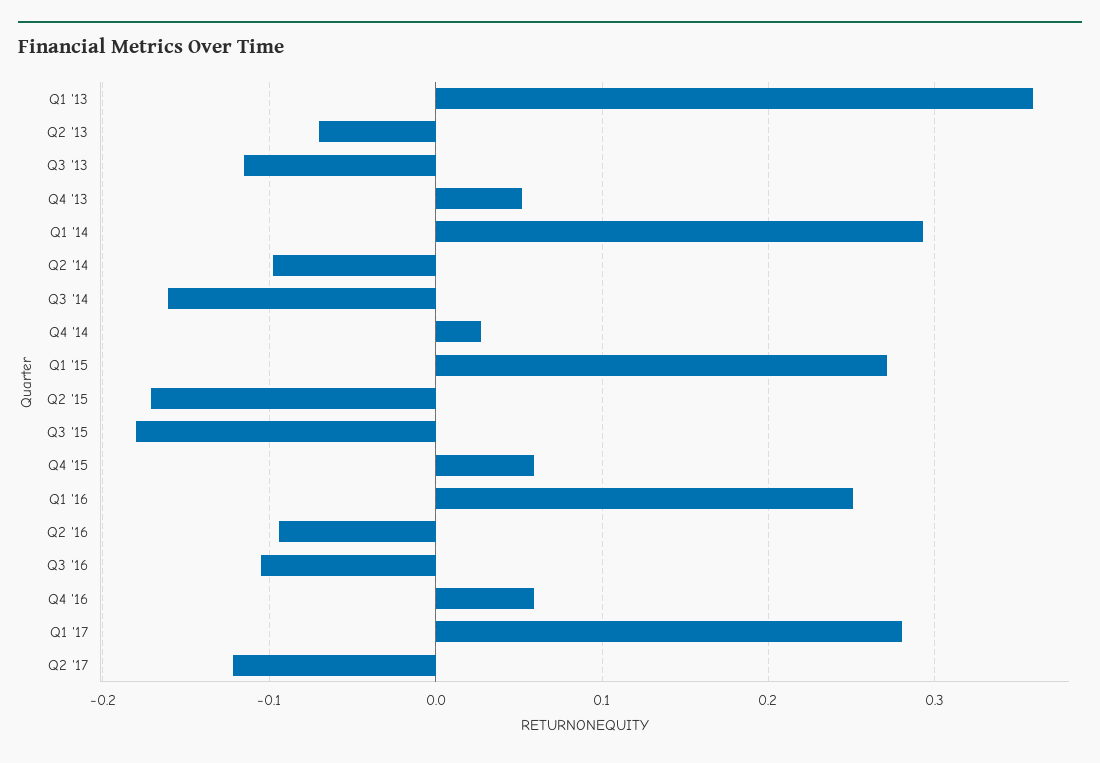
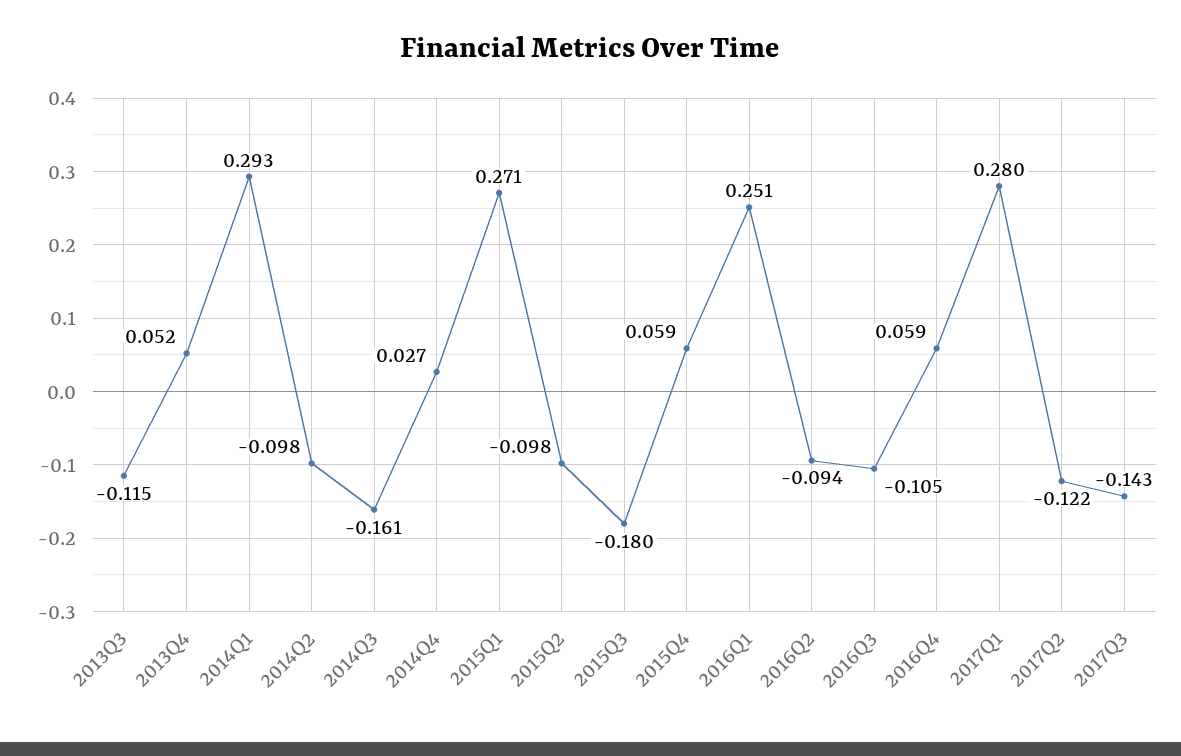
Q1 '13: 0.36 -> none
Q2 '13: -0.07 -> none
Q2 '15: -0.17 -> -0.098
2017Q3: none -> -0.143

